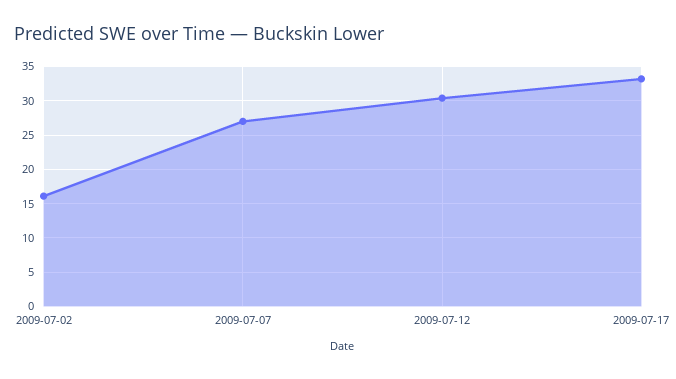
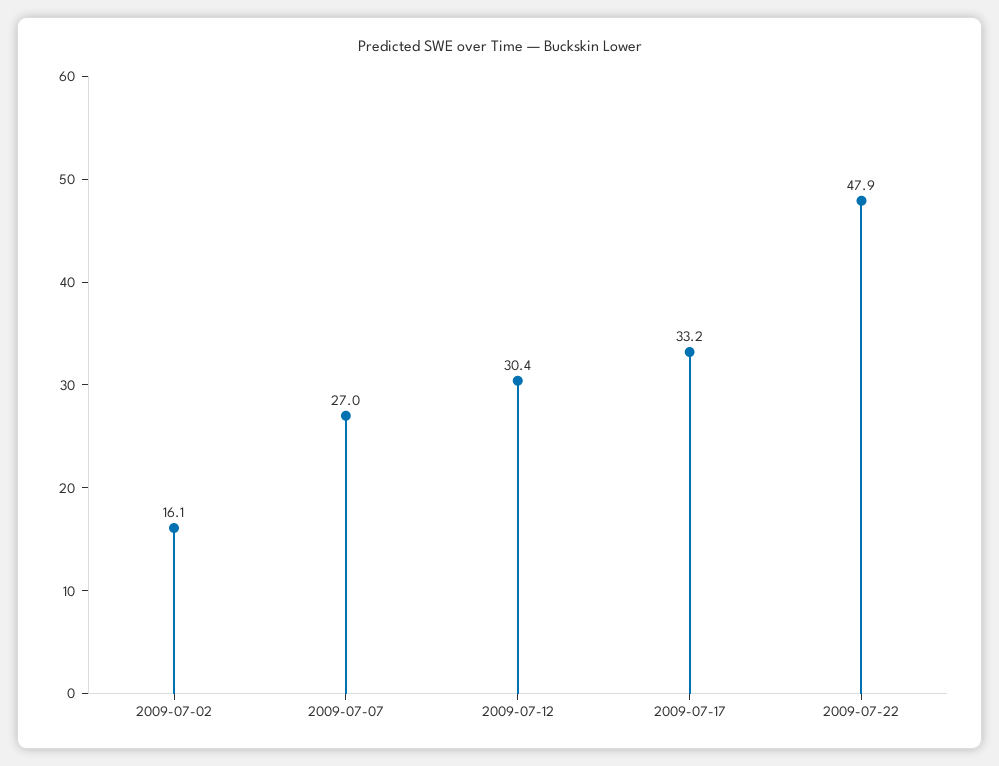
2009-07-22: none -> 47.9

